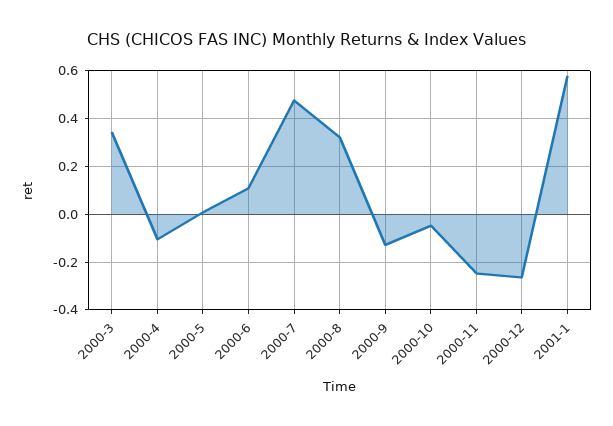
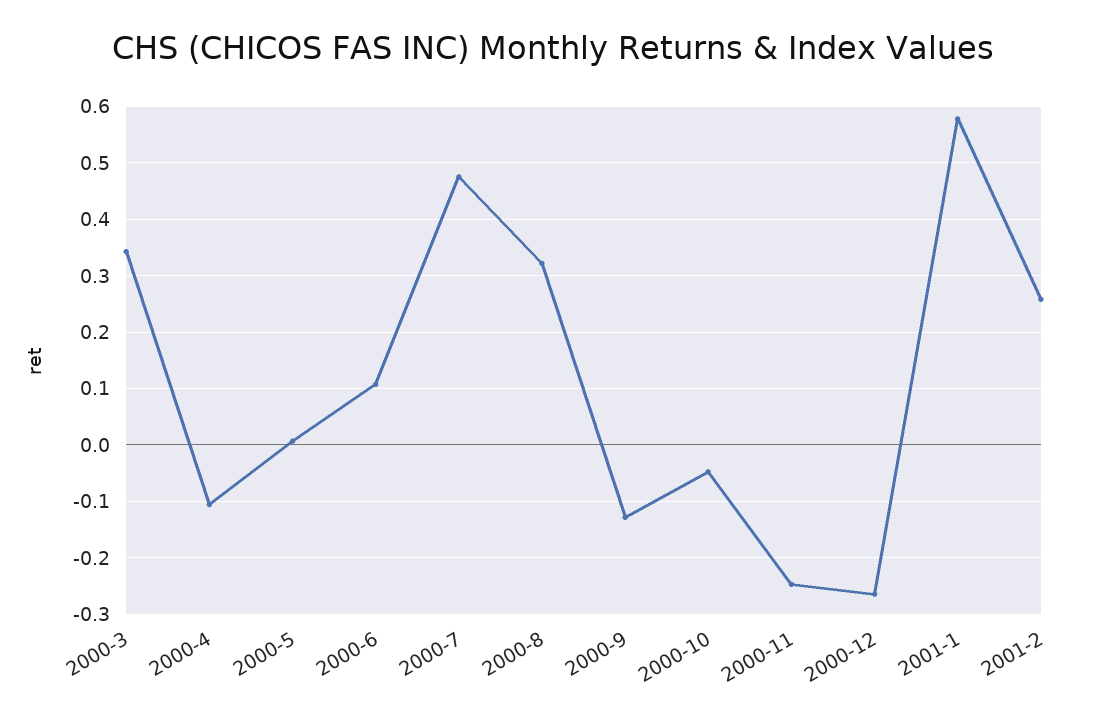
2001-2: none -> 0.26

